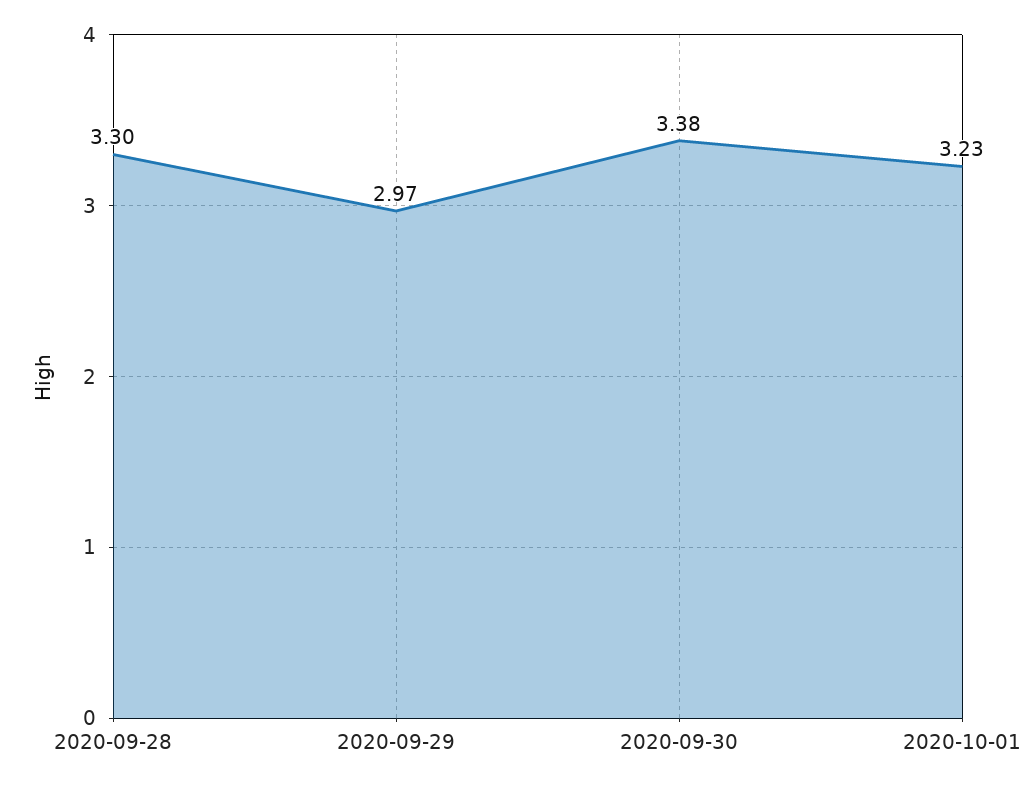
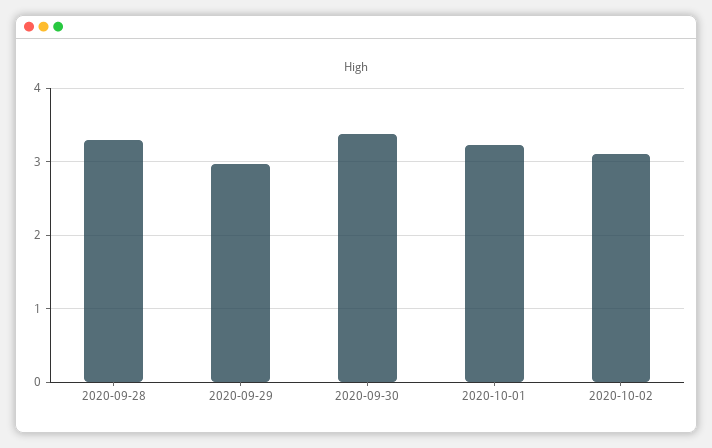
2020-10-02: none -> 3.1

